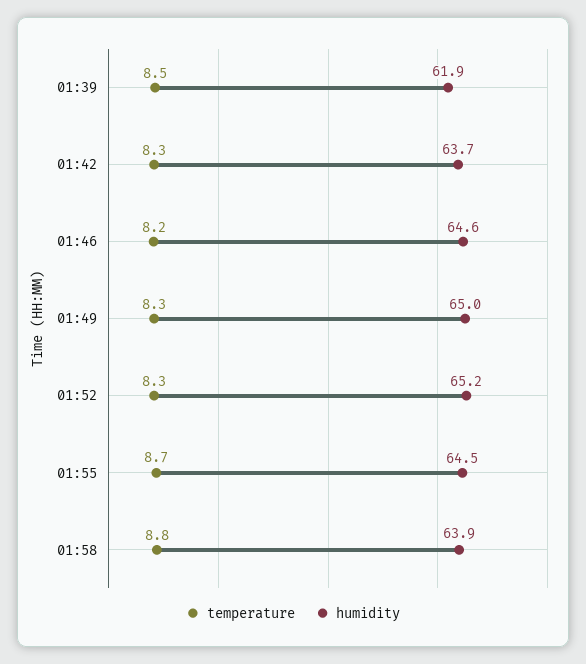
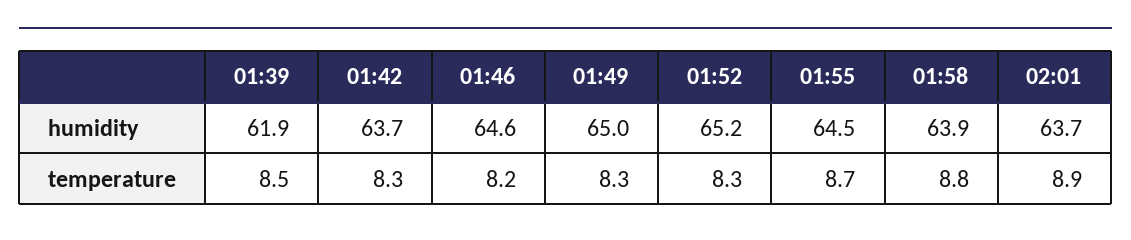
humidity, 02:01: none -> 63.7
temperature, 02:01: none -> 8.9

